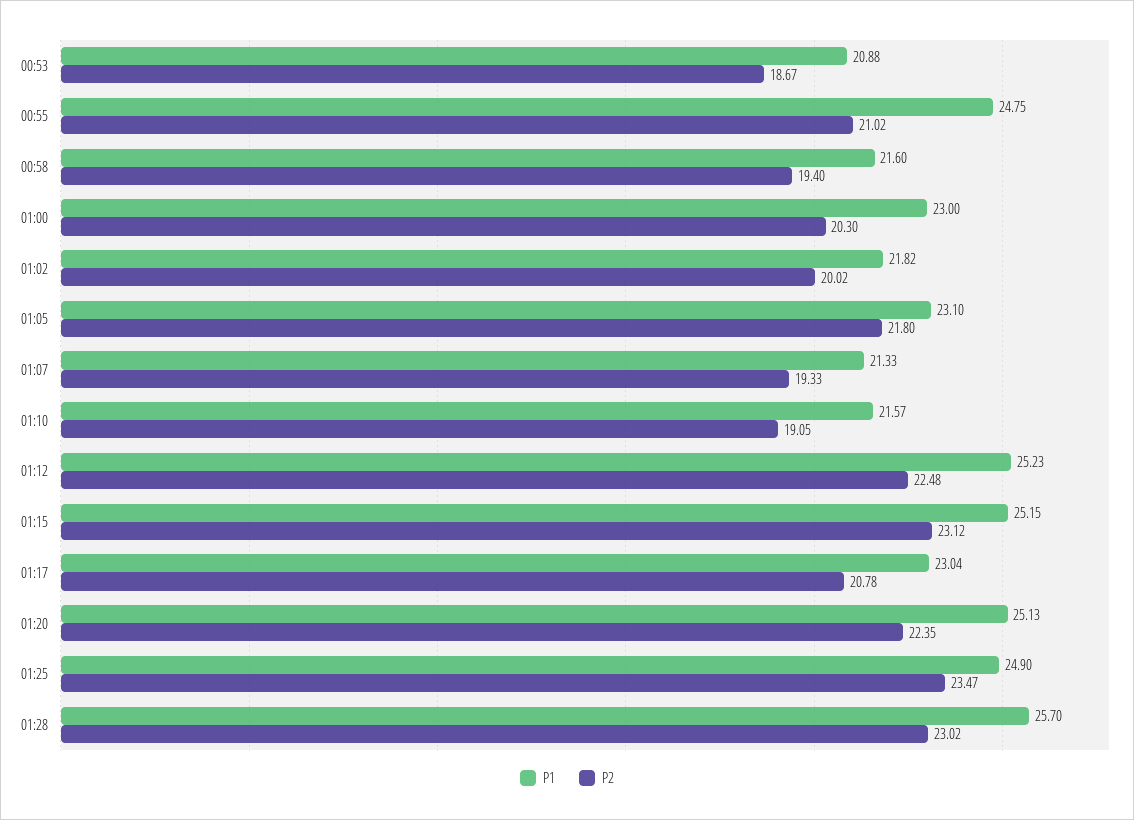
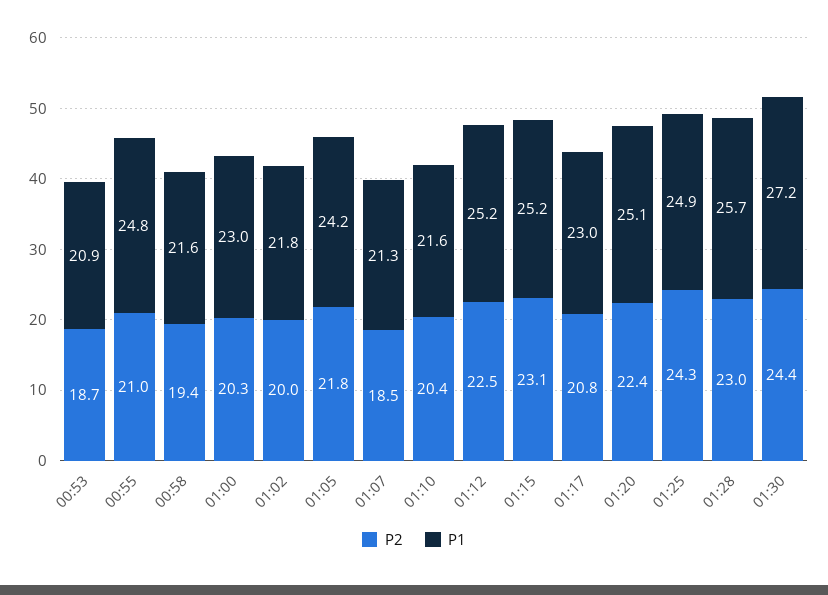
P1, 01:05: 23.1 -> 24.2
P2, 01:07: 19.33 -> 18.5
P2, 01:10: 19.05 -> 20.4
P2, 01:25: 23.47 -> 24.3
P2, 01:30: none -> 24.4
P1, 01:30: none -> 27.2

